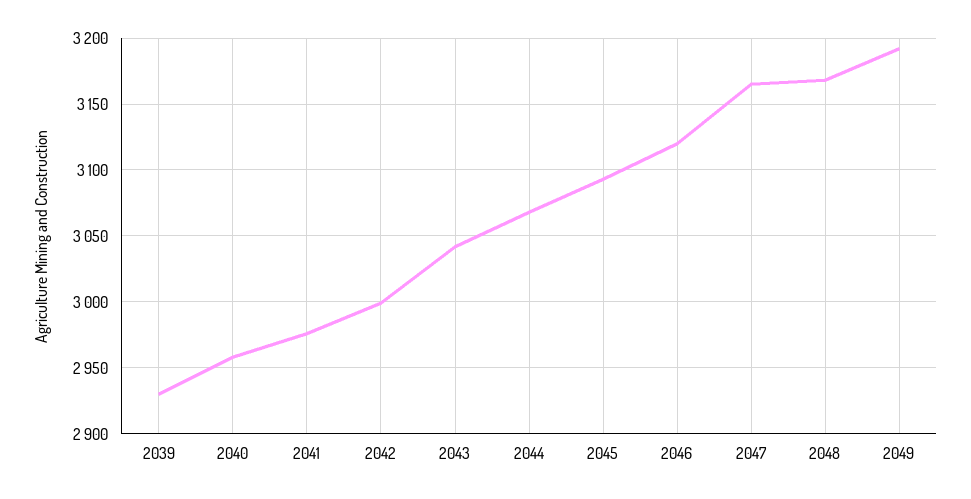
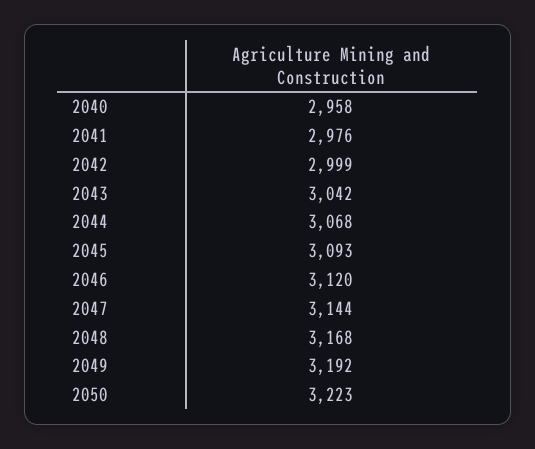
2039: 2930 -> none
2047: 3165 -> 3144
2050: none -> 3223

